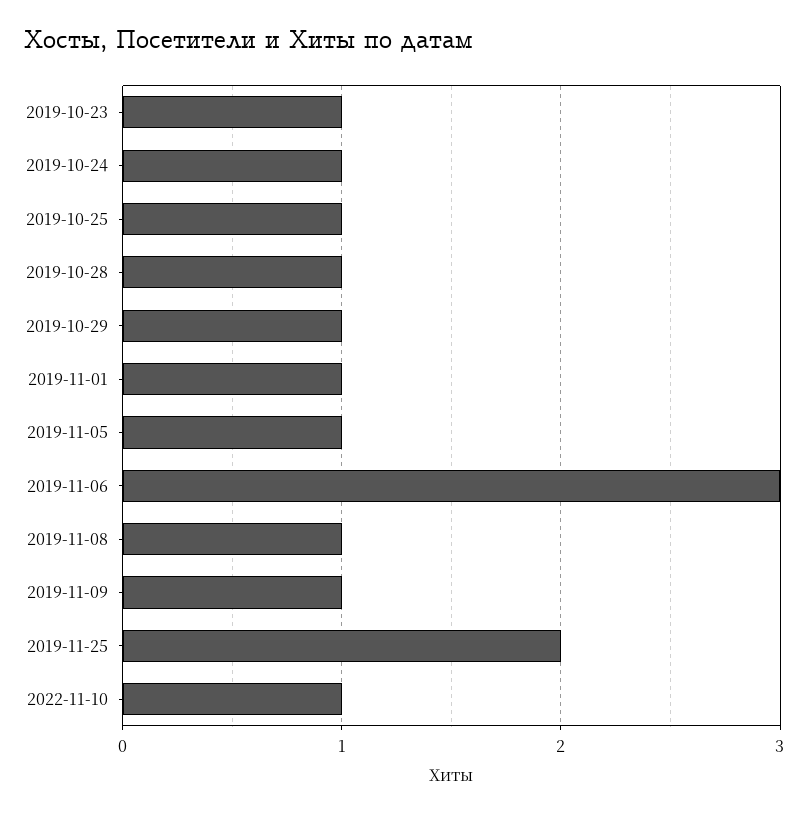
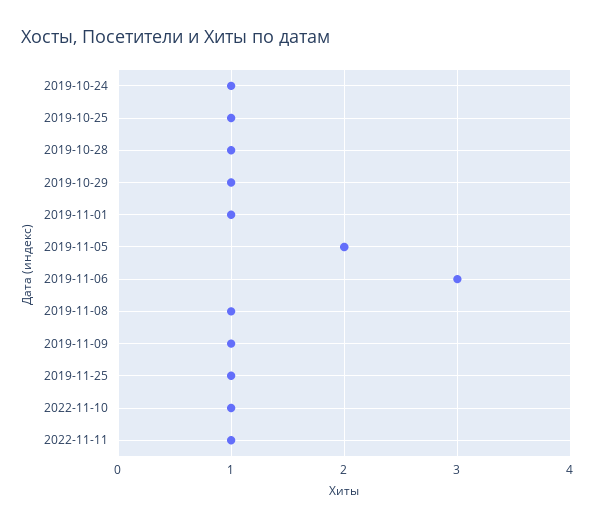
2019-10-23: 1 -> none
2019-11-05: 1 -> 2
2019-11-25: 2 -> 1
2022-11-11: none -> 1

